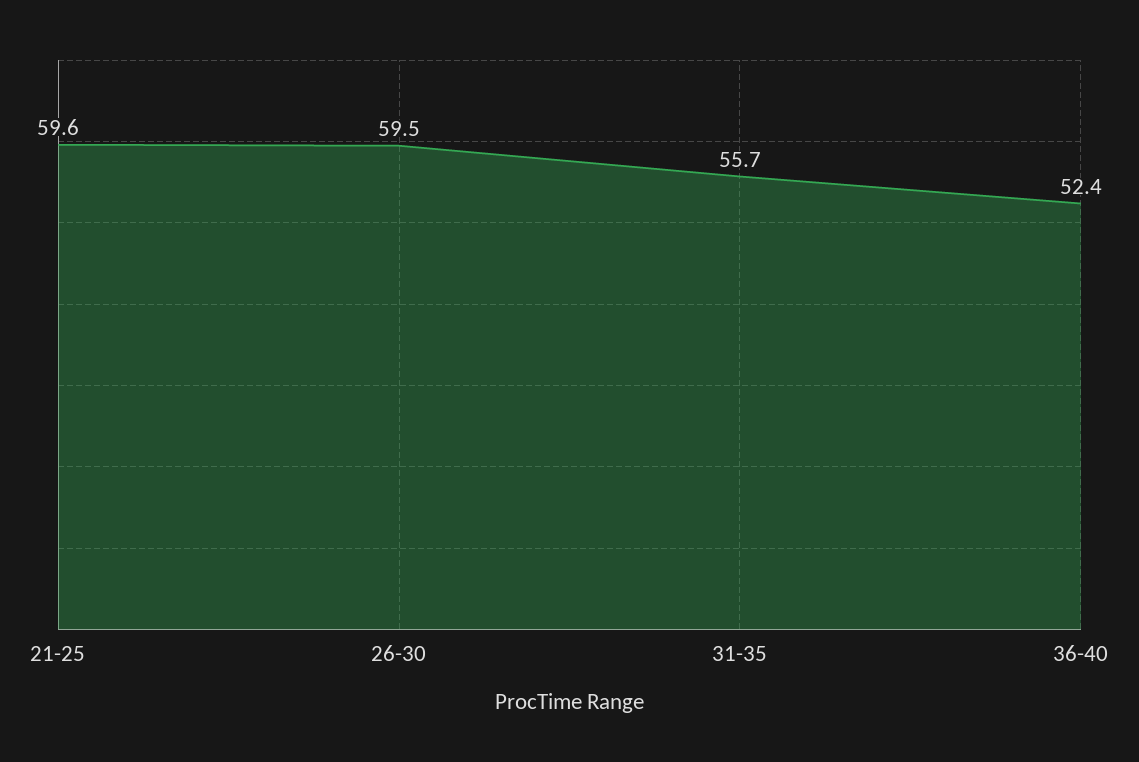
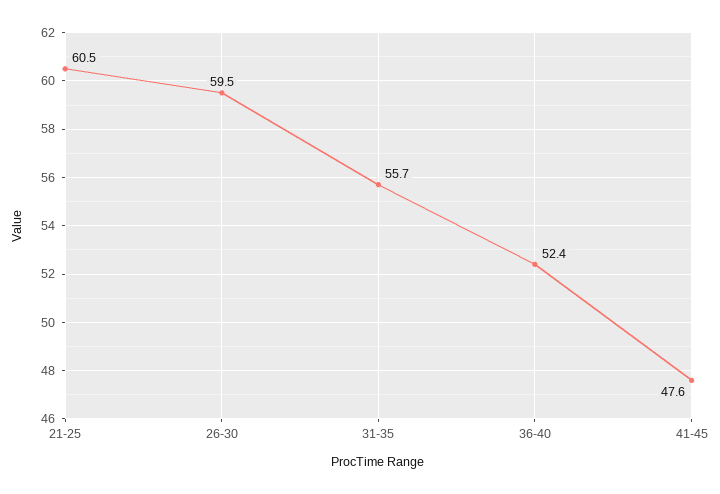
21-25: 59.6 -> 60.5
41-45: none -> 47.6

